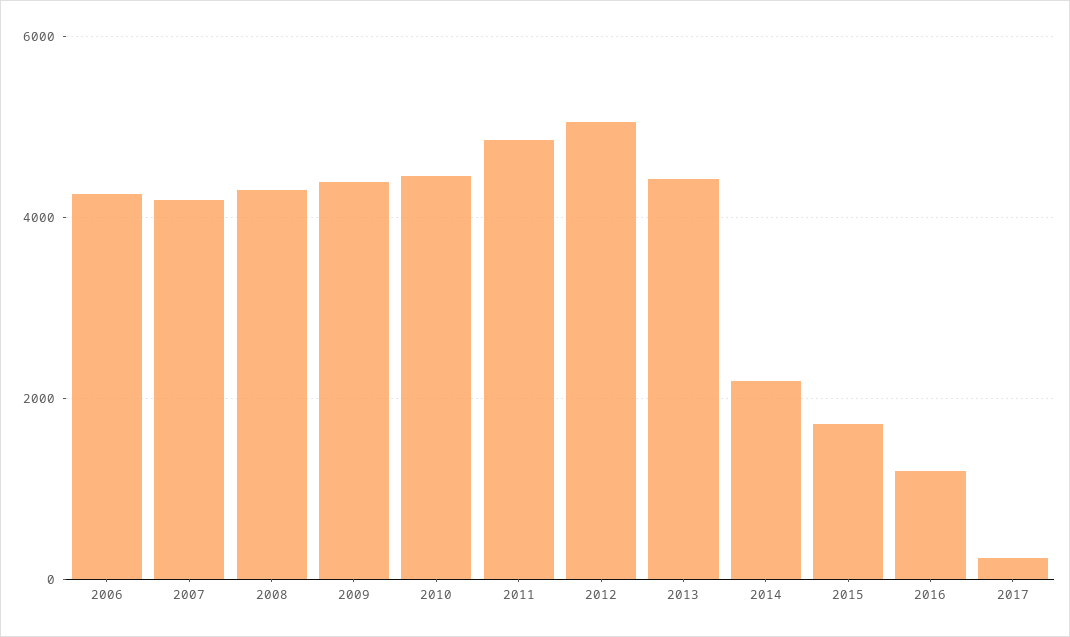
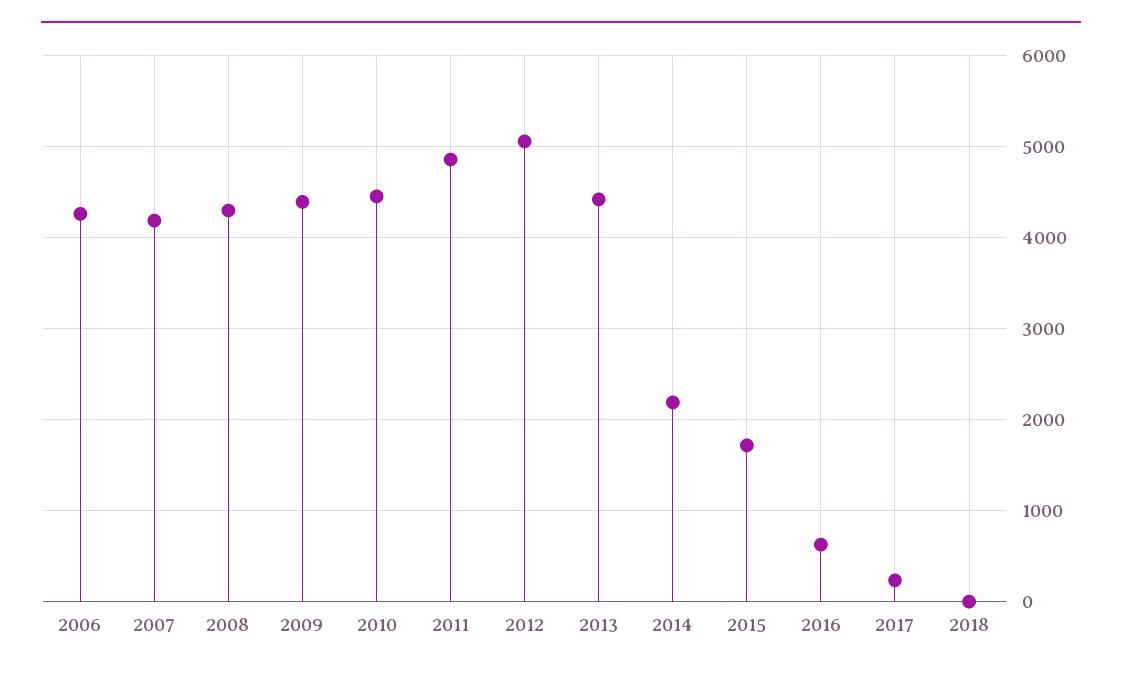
2016: 1200 -> 600
2018: none -> 0

